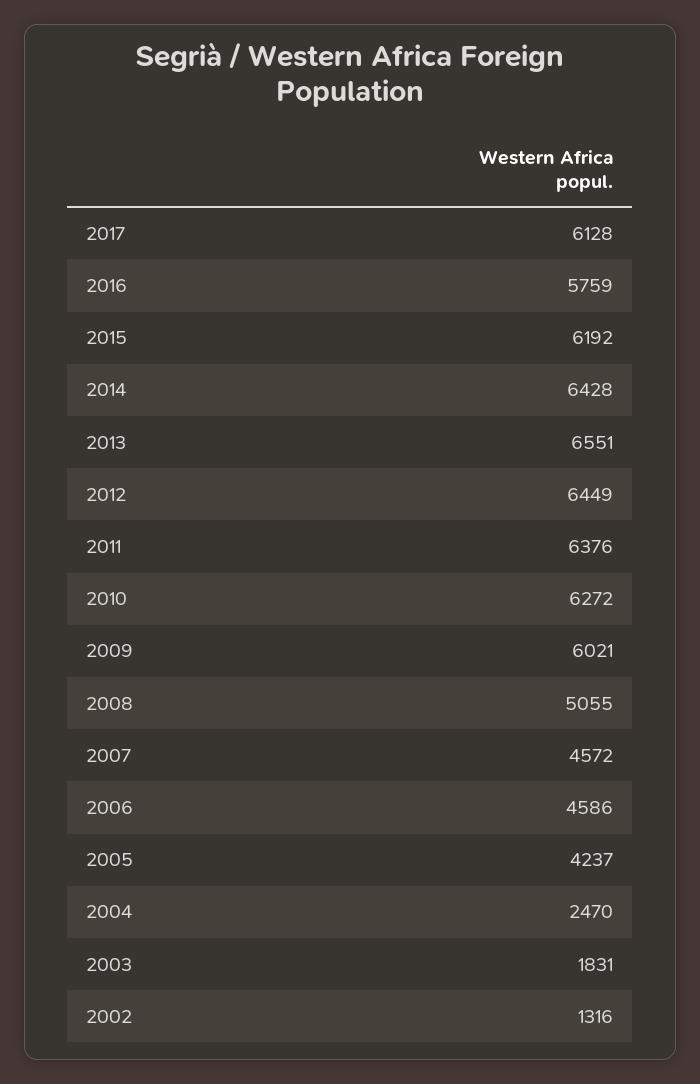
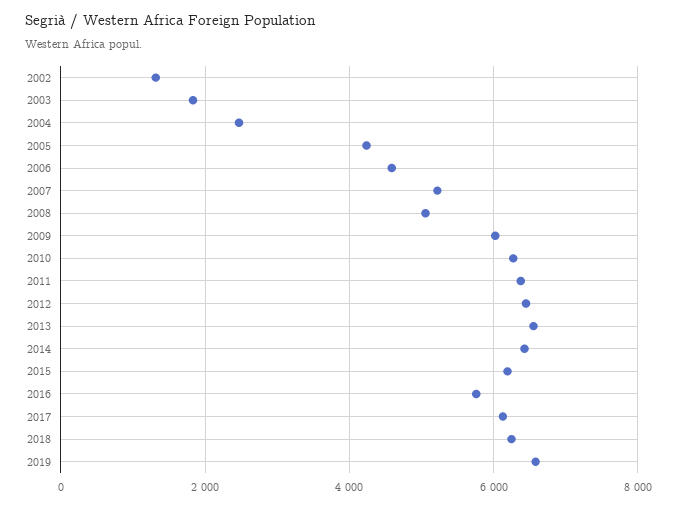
2007: 4572 -> 5200
2018: none -> 6200
2019: none -> 6600

